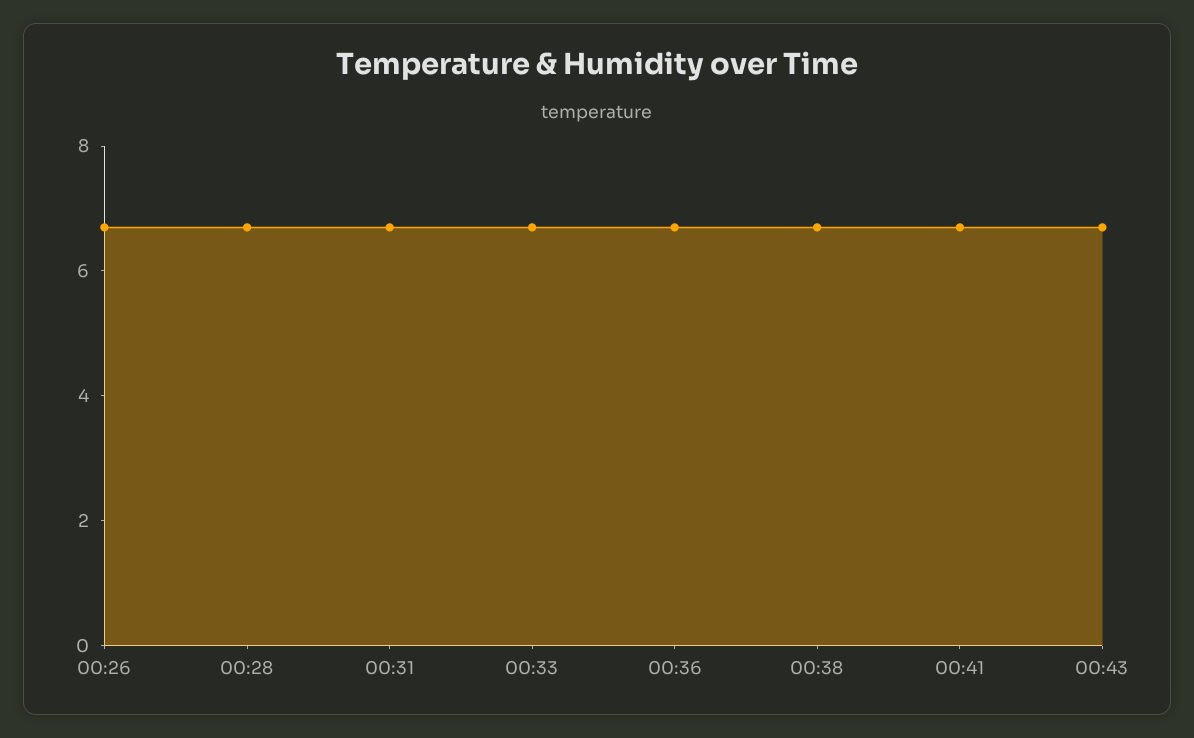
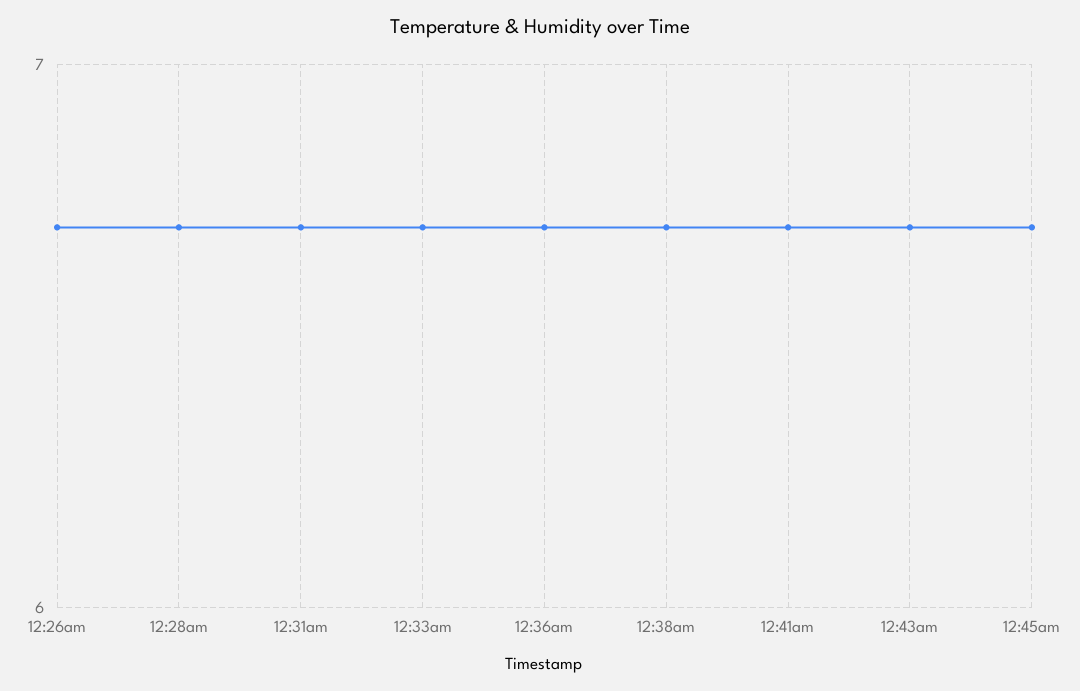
12:45am: none -> 6.7

